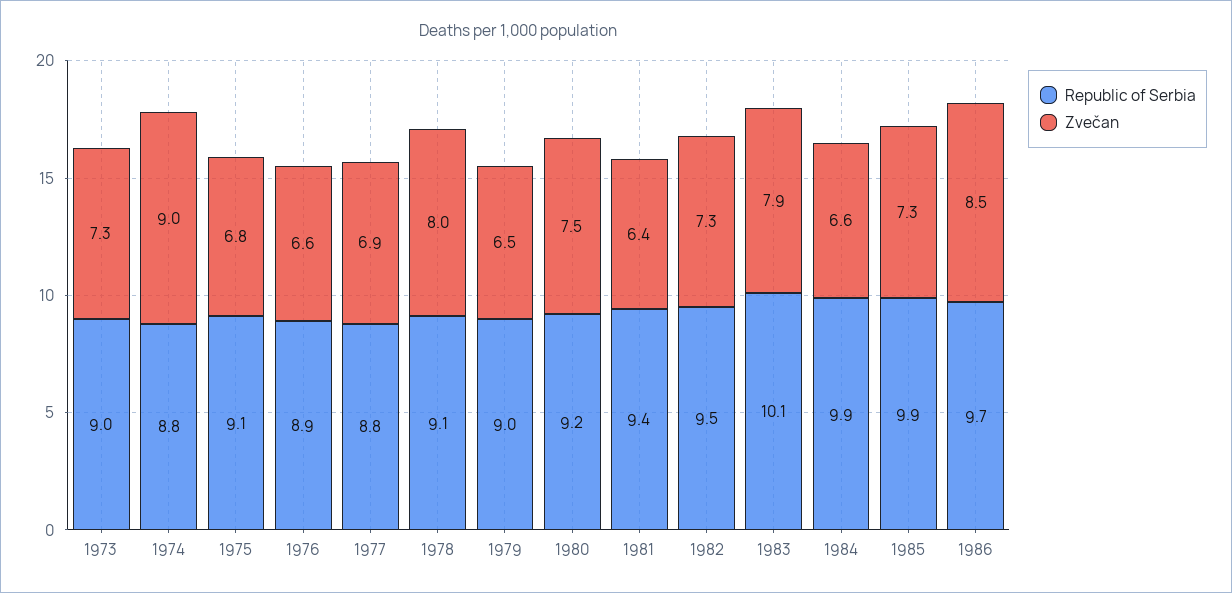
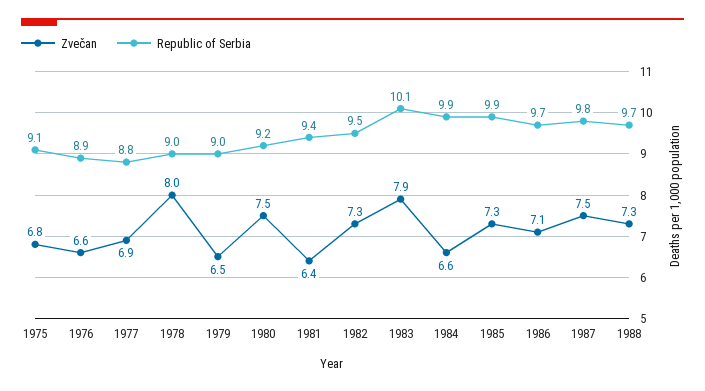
Republic of Serbia, 1973: 9 -> none
Zvečan, 1973: 7.3 -> none
Republic of Serbia, 1974: 8.8 -> none
Zvečan, 1974: 9 -> none
Republic of Serbia, 1978: 9.1 -> 9
Zvečan, 1986: 8.5 -> 7.1
Zvečan, 1987: none -> 7.5
Republic of Serbia, 1987: none -> 9.8
Zvečan, 1988: none -> 7.3
Republic of Serbia, 1988: none -> 9.7

